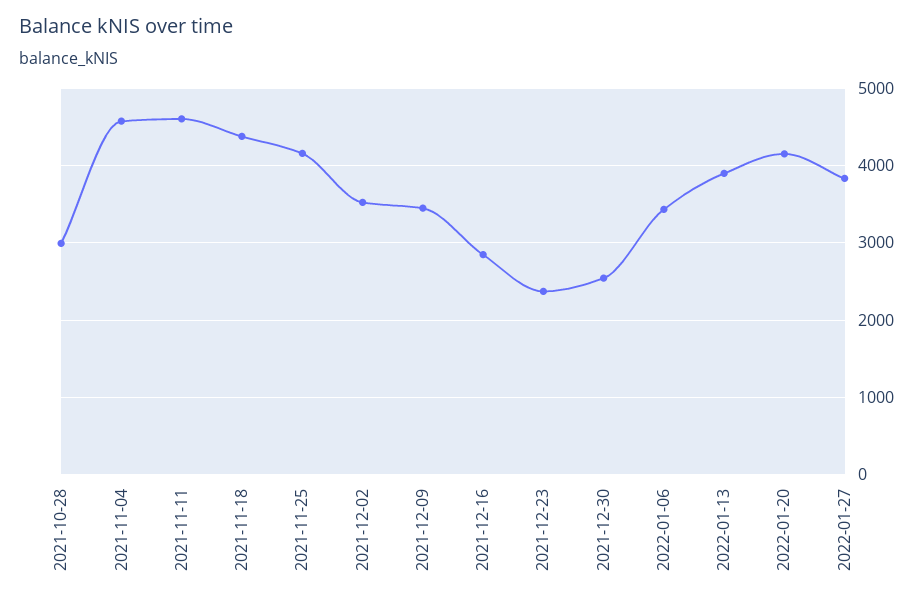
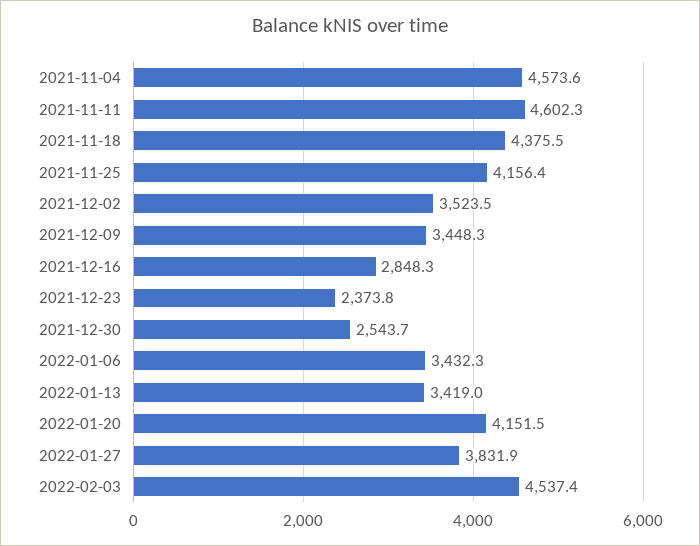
2021-10-28: 3000 -> none
2022-01-13: 3900 -> 3419
2022-02-03: none -> 4537.4

